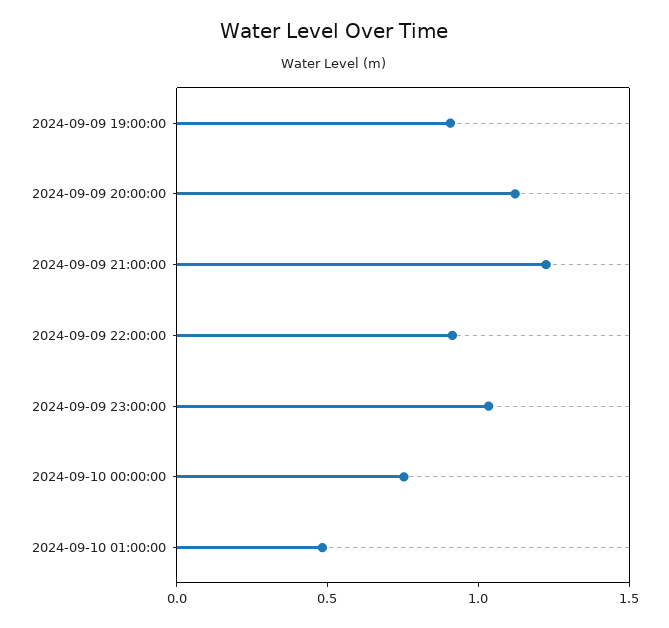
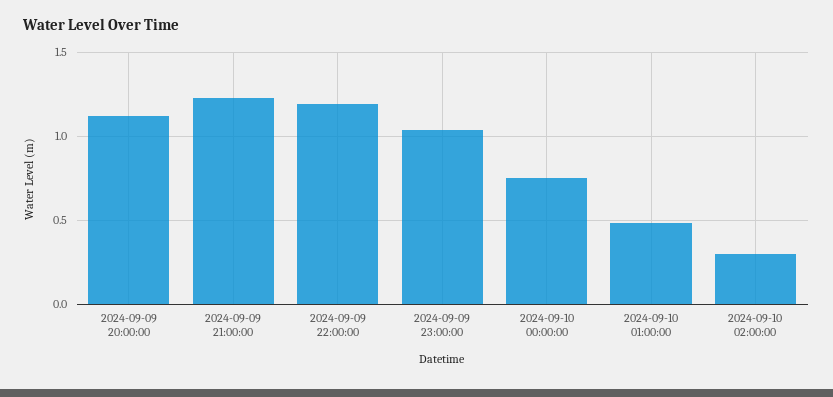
2024-09-09 19:00:00: 0.9 -> none
2024-09-09 22:00:00: 0.9 -> 1.2
2024-09-10 02:00:00: none -> 0.3

